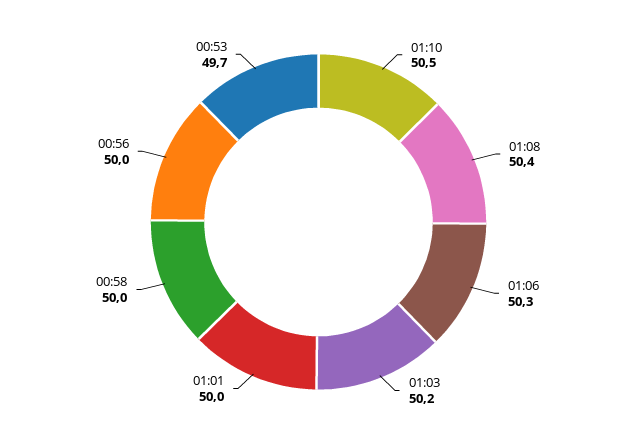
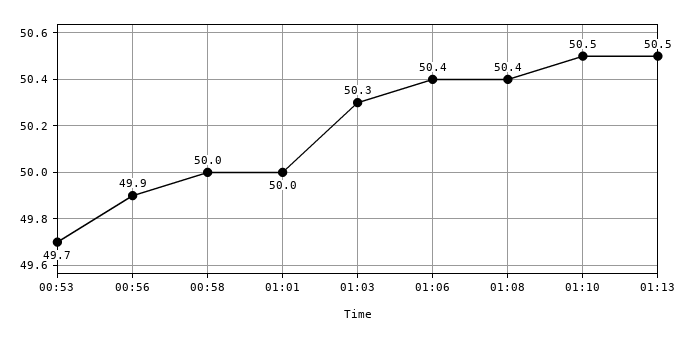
01:06: 50.3 -> 50.4
01:03: 50.2 -> 50.3
00:56: 50 -> 49.9
01:13: none -> 50.5

